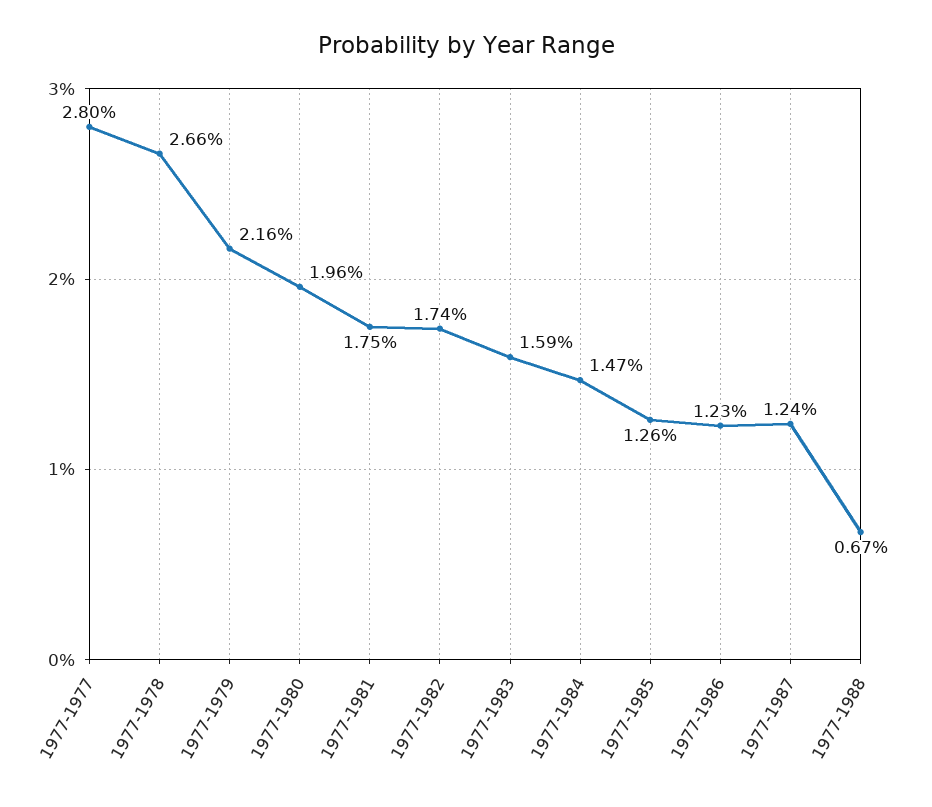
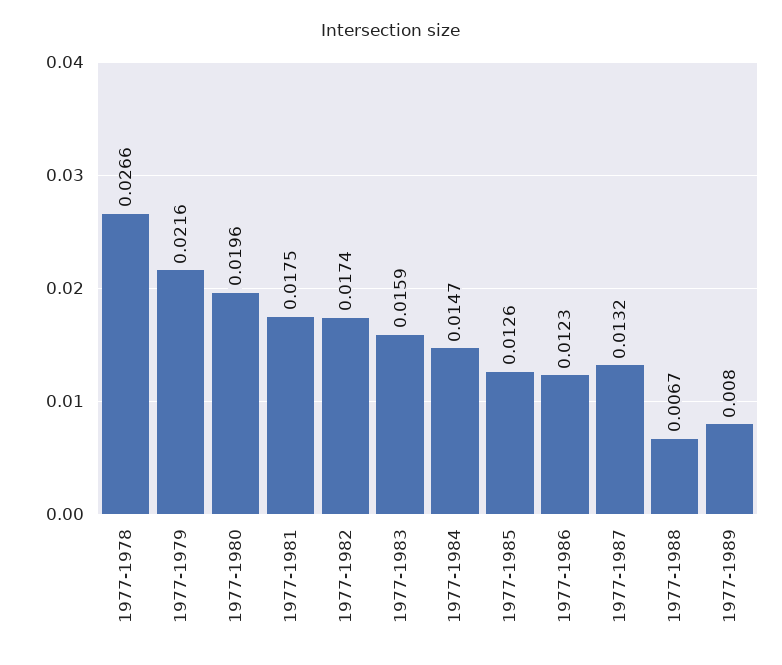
1977-1977: 0.028 -> none
1977-1987: 0.0124 -> 0.0132
1977-1989: none -> 0.008

